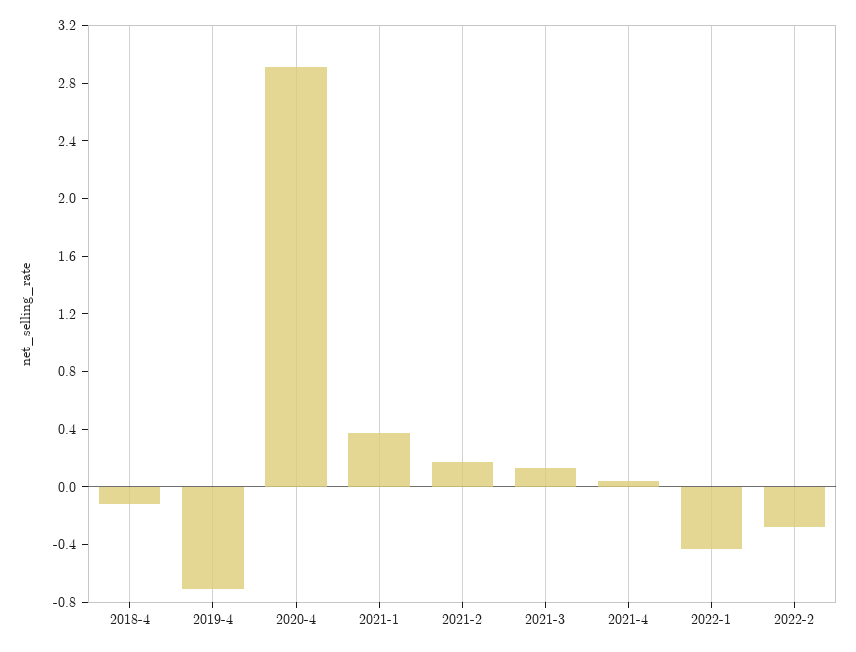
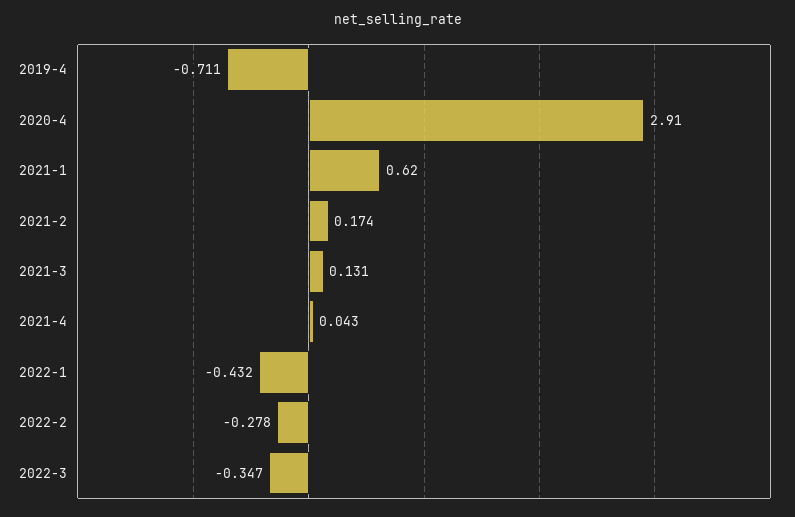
2018-4: -0.1 -> none
2021-1: 0.4 -> 0.62
2022-3: none -> -0.347

